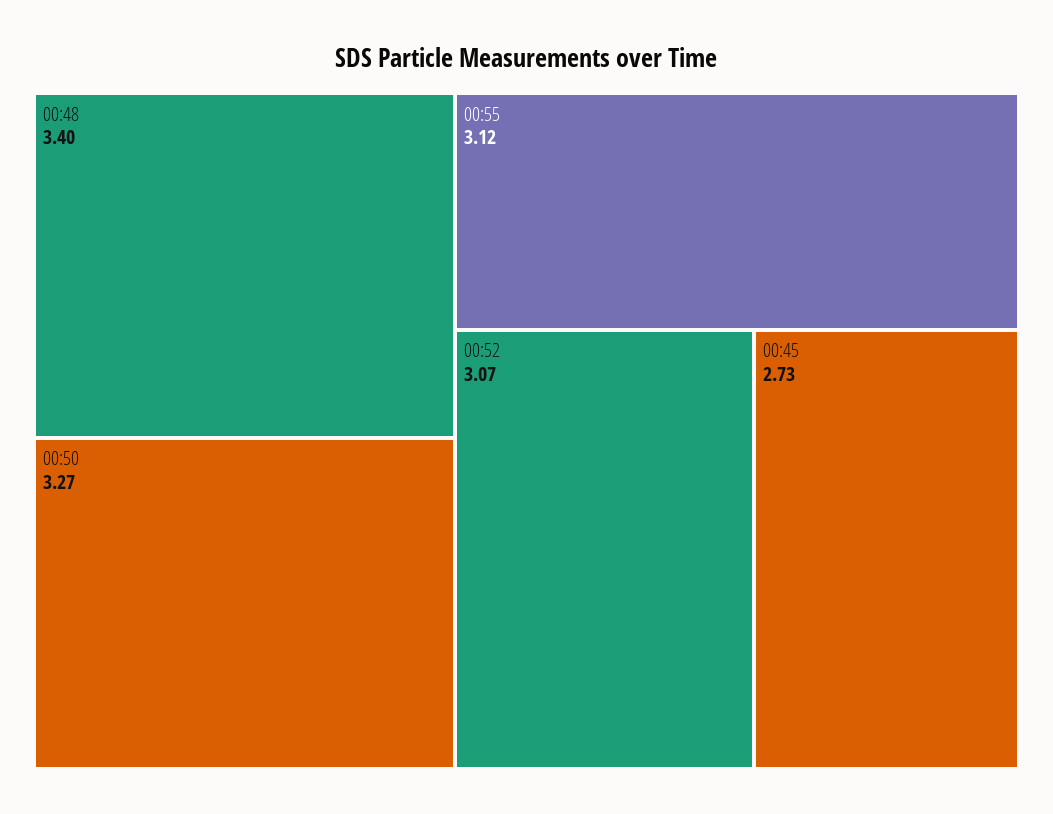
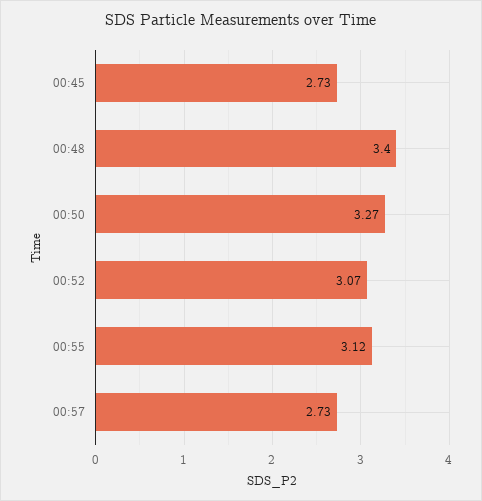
00:57: none -> 2.73

